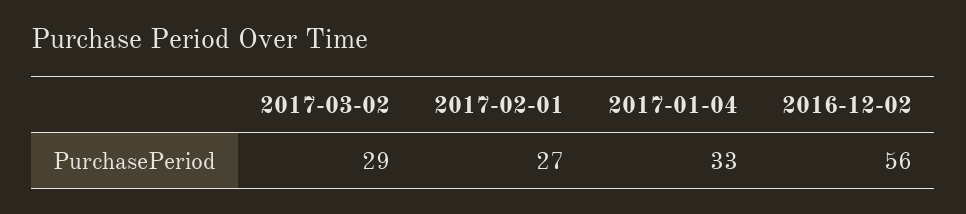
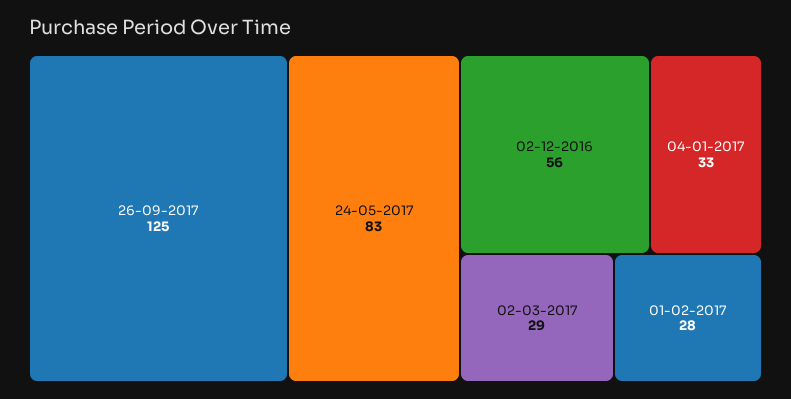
2017-02-01: 27 -> 28
26-09-2017: none -> 125
24-05-2017: none -> 83

